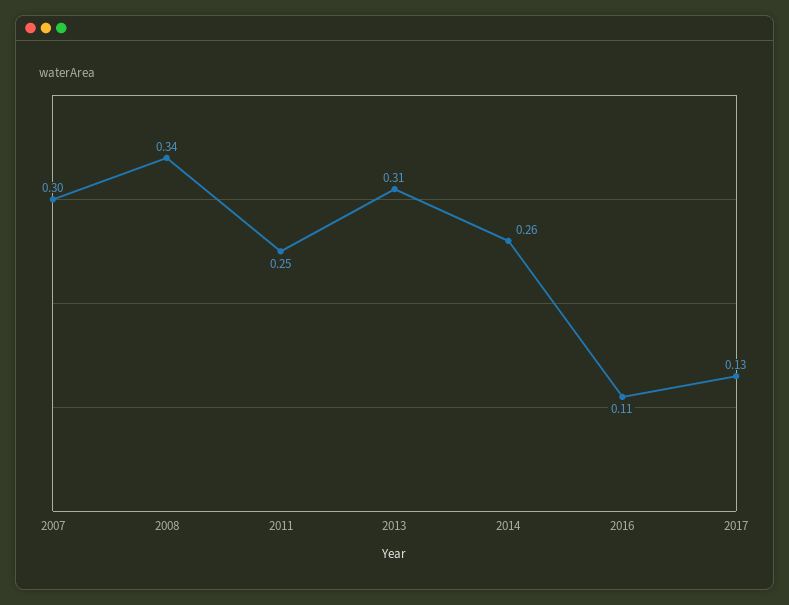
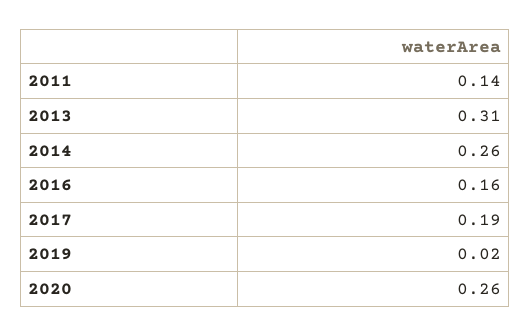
2007: 0.3 -> none
2008: 0.34 -> none
2011: 0.25 -> 0.14
2016: 0.11 -> 0.16
2017: 0.13 -> 0.19
2019: none -> 0.02
2020: none -> 0.26

